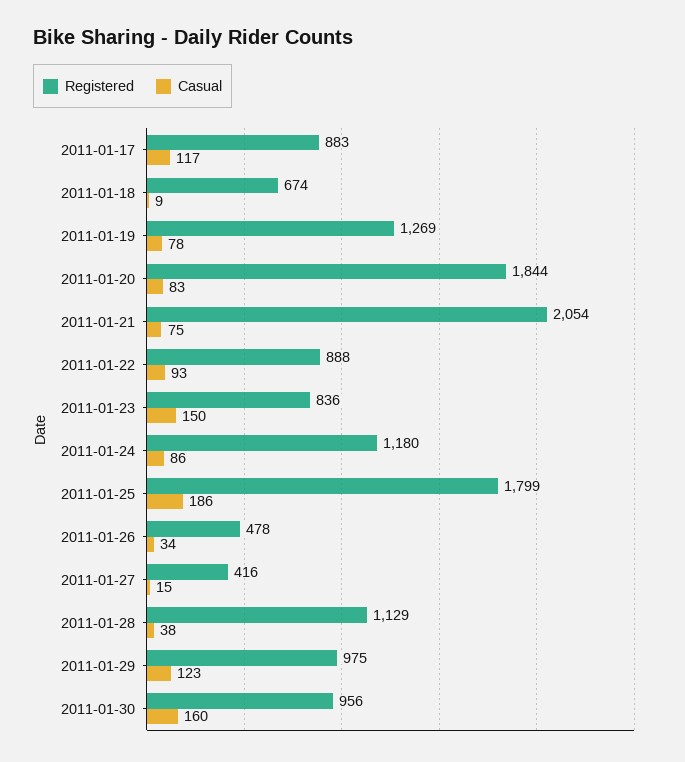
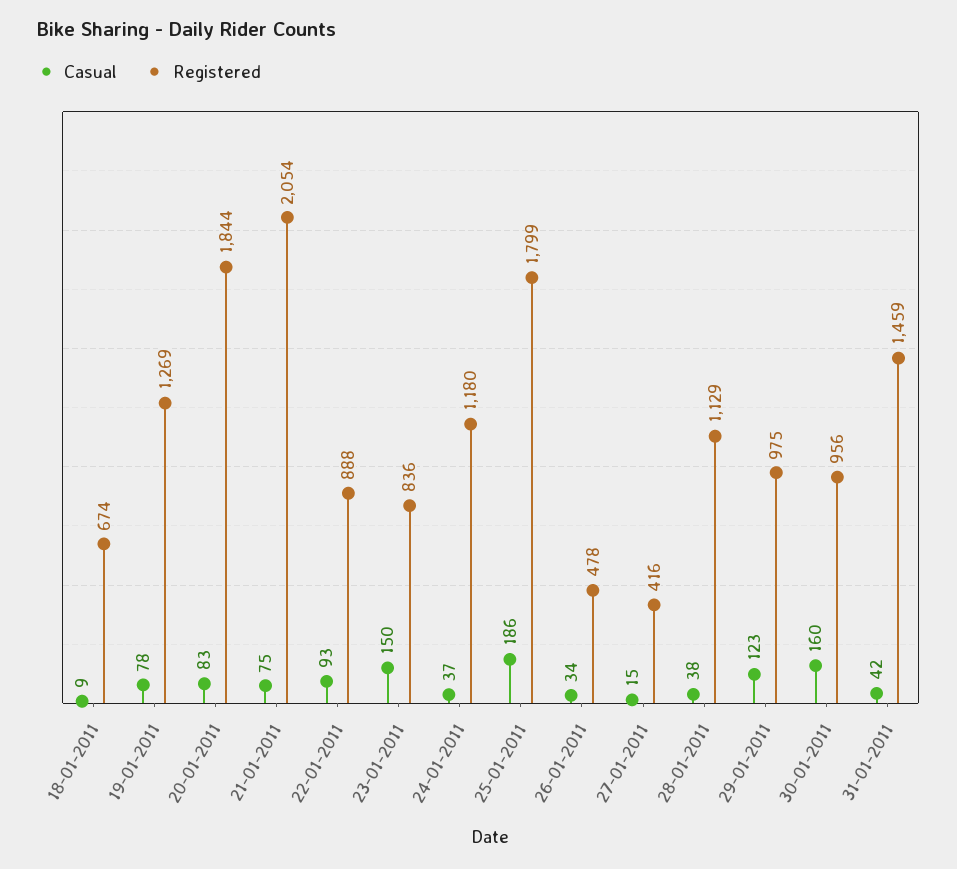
Registered, 2011-01-17: 883 -> none
Casual, 2011-01-17: 117 -> none
Casual, 2011-01-24: 86 -> 37
Casual, 31-01-2011: none -> 42
Registered, 31-01-2011: none -> 1459

